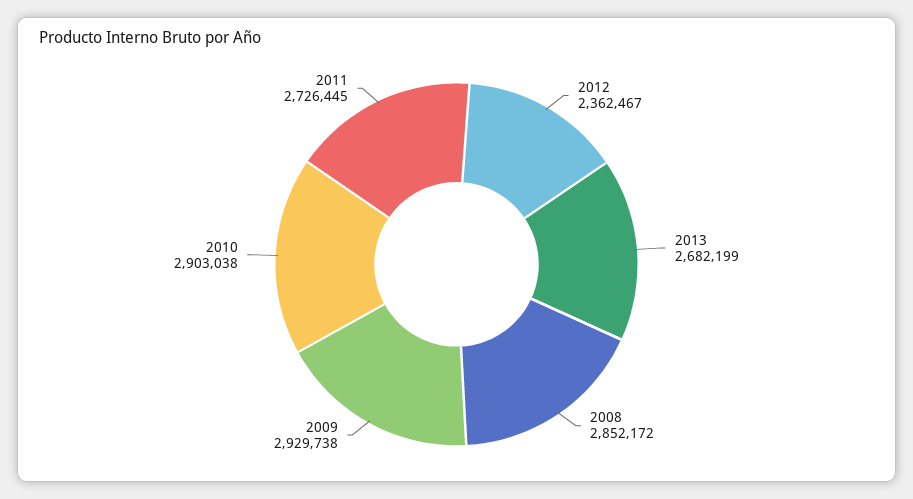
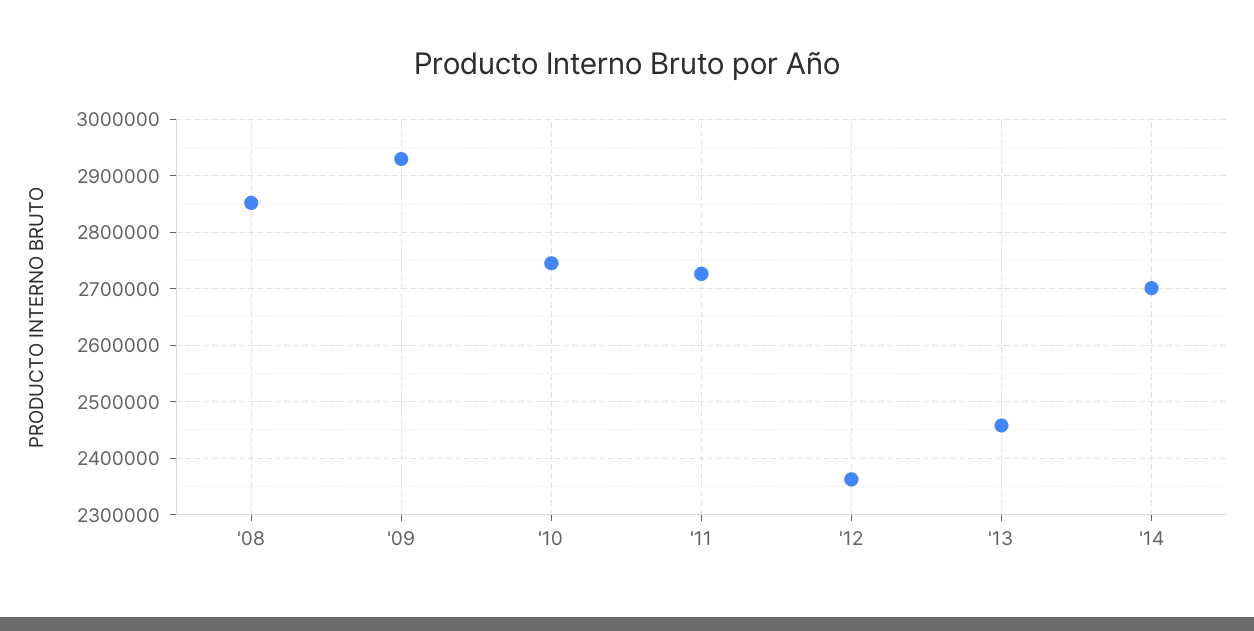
2013: 2682199 -> 2460000
2010: 2903038 -> 2740000
'14: none -> 2700000

